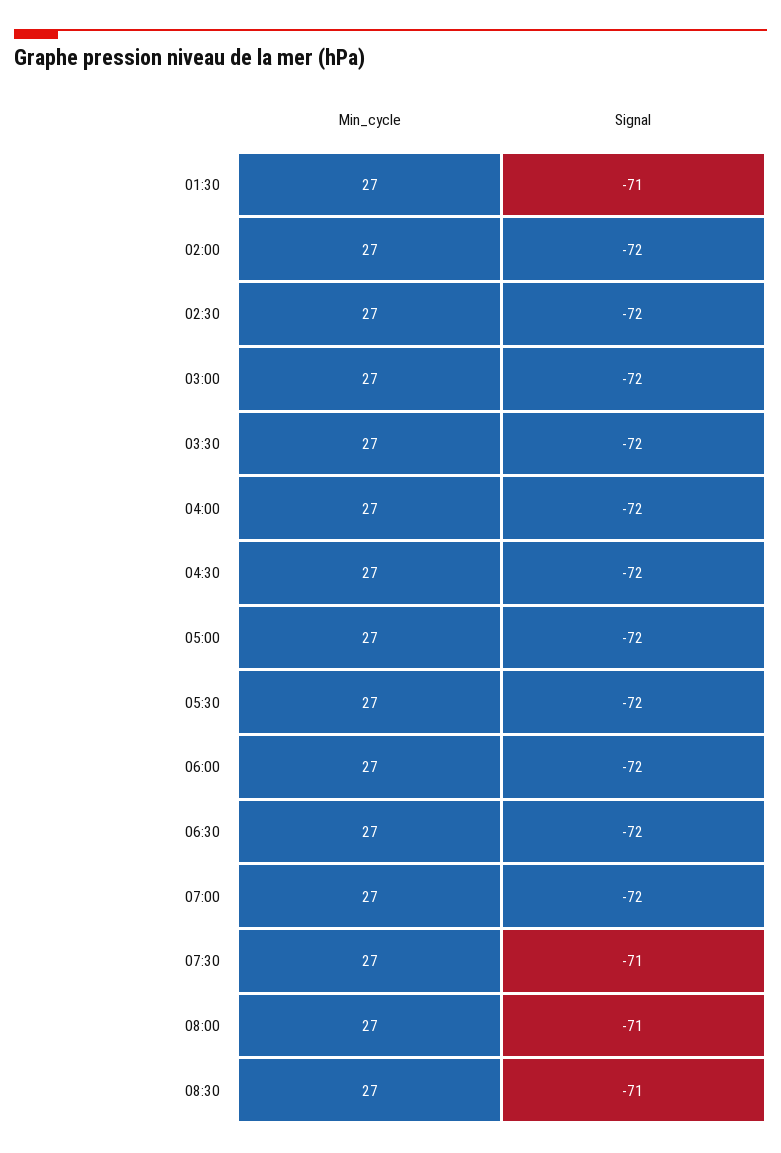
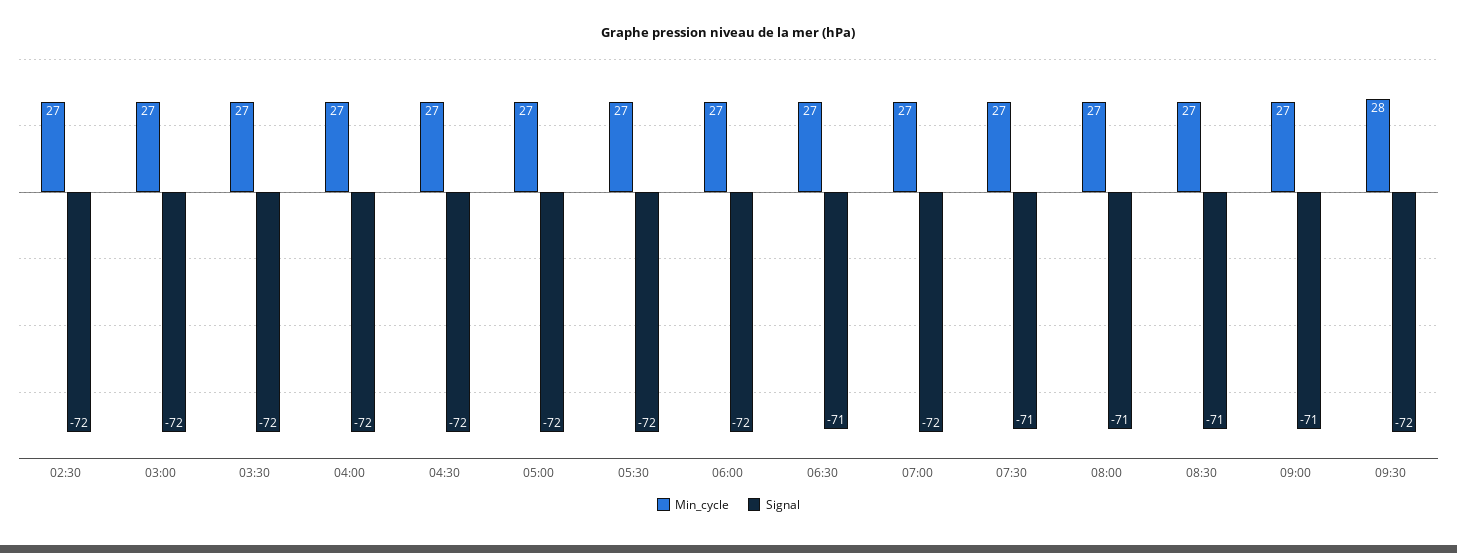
Min_cycle, 01:30: 27 -> none
Signal, 01:30: -71 -> none
Min_cycle, 02:00: 27 -> none
Signal, 02:00: -72 -> none
Signal, 06:30: -72 -> -71
Min_cycle, 09:00: none -> 27
Signal, 09:00: none -> -71
Min_cycle, 09:30: none -> 28
Signal, 09:30: none -> -72

